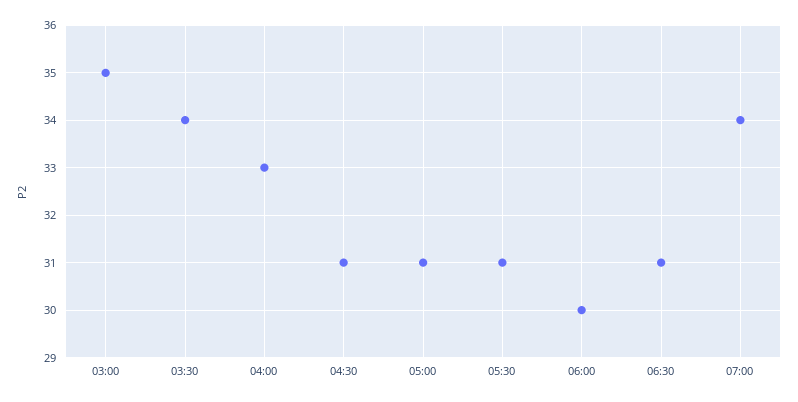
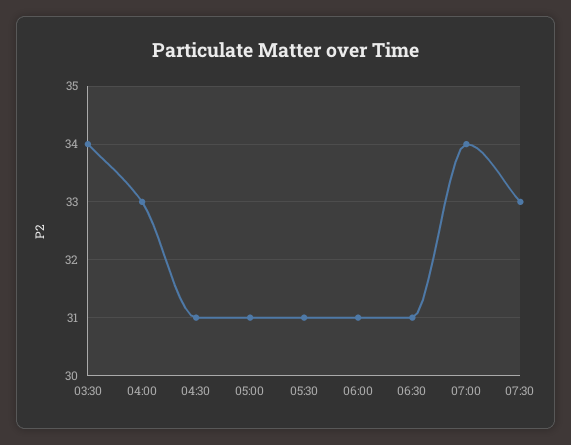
03:00: 35 -> none
06:00: 30 -> 31
07:30: none -> 33

